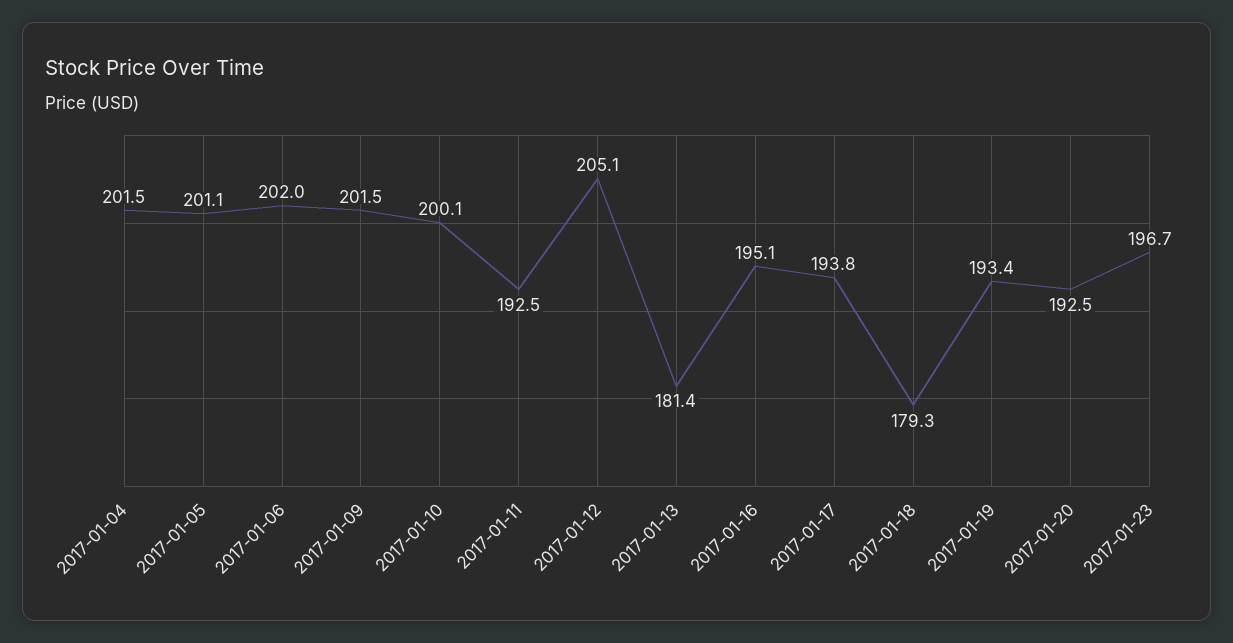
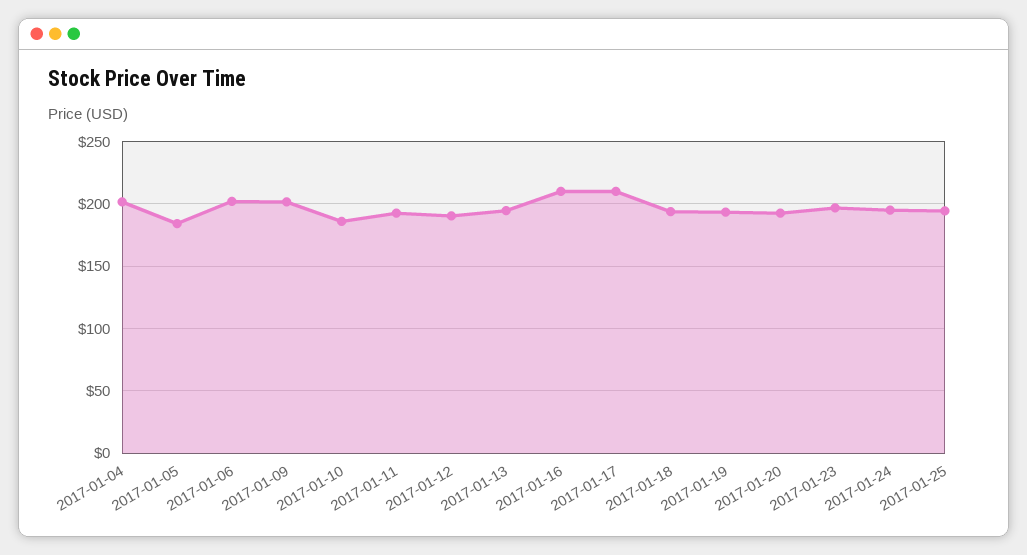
2017-01-05: 201.1 -> 185
2017-01-10: 200.1 -> 185
2017-01-12: 205.1 -> 190
2017-01-13: 181.4 -> 195
2017-01-16: 195.1 -> 210
2017-01-17: 193.8 -> 210
2017-01-18: 179.3 -> 195
2017-01-24: none -> 195
2017-01-25: none -> 195

